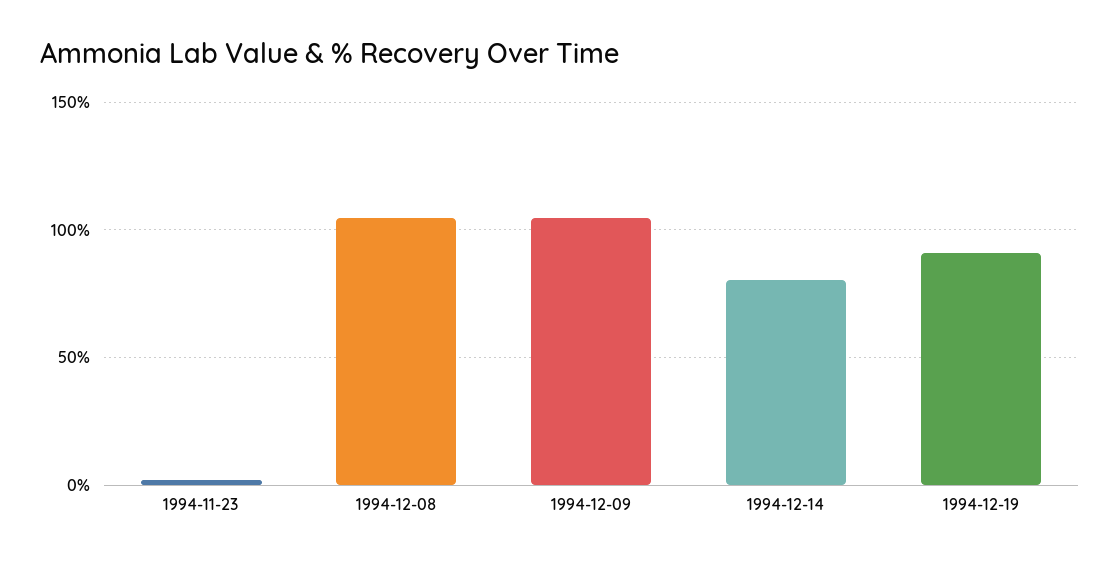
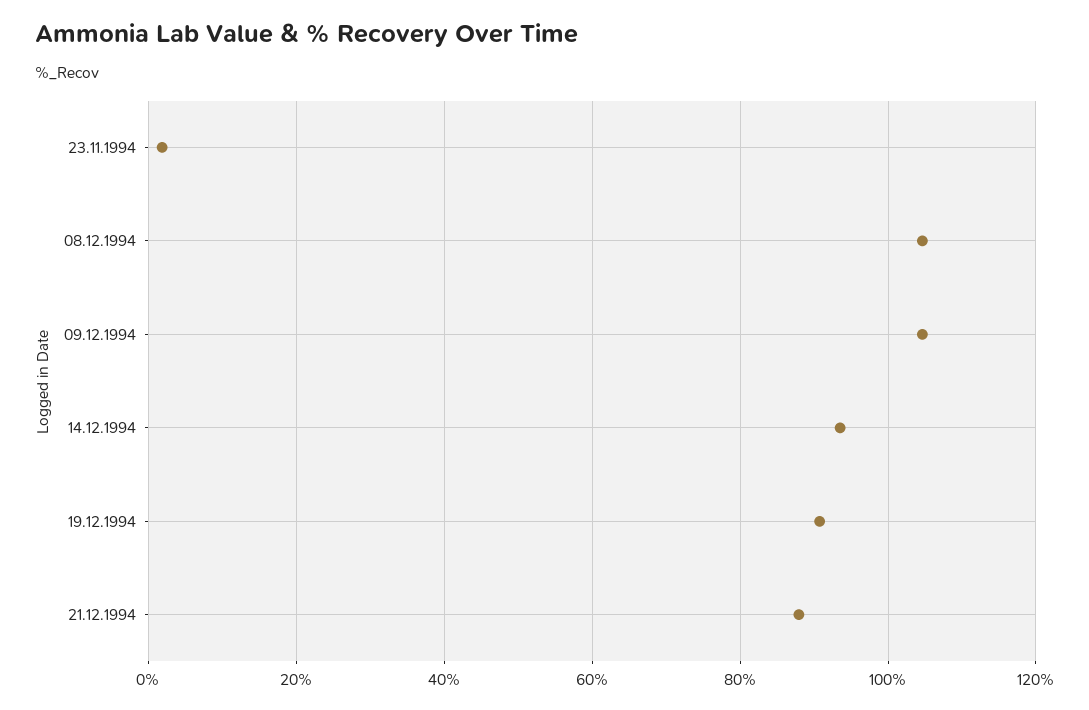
1994-12-14: 80 -> 94
21.12.1994: none -> 88

